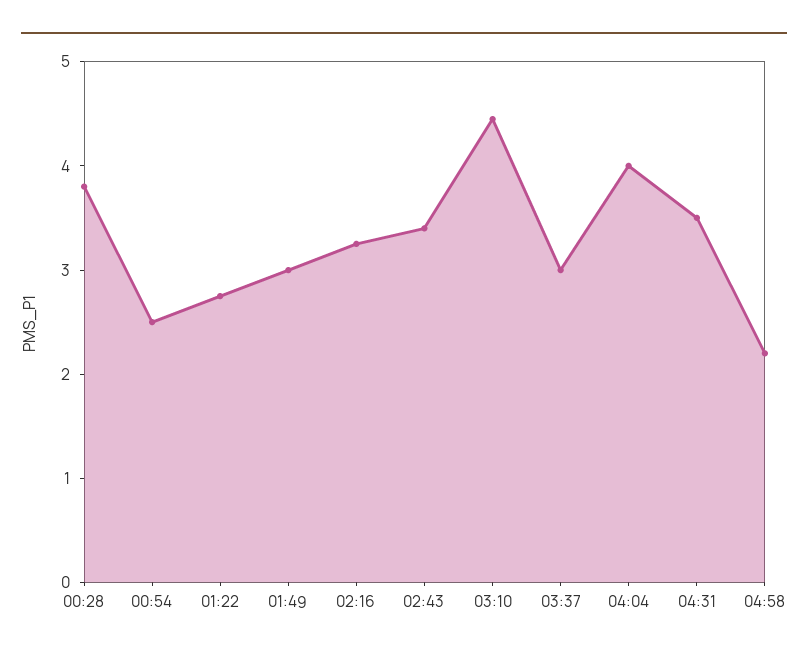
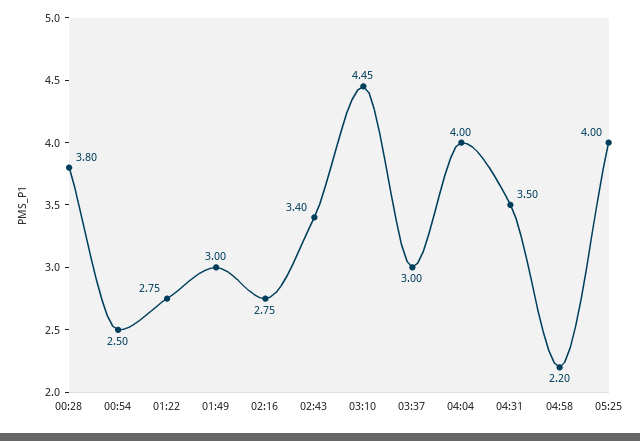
02:16: 3.2 -> 2.75
05:25: none -> 4

